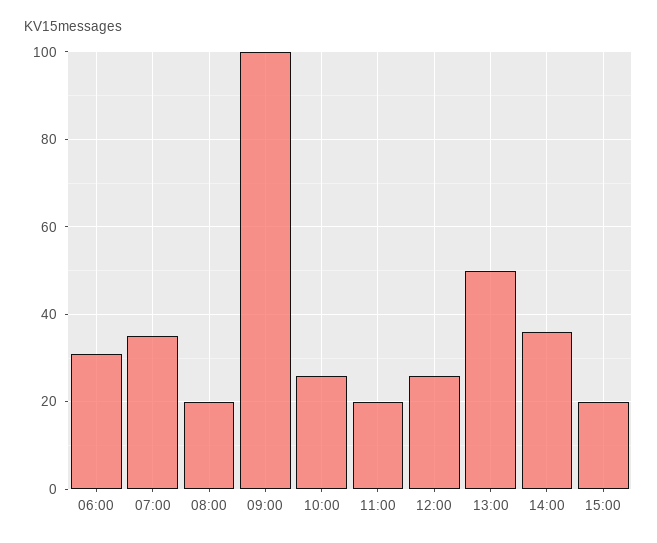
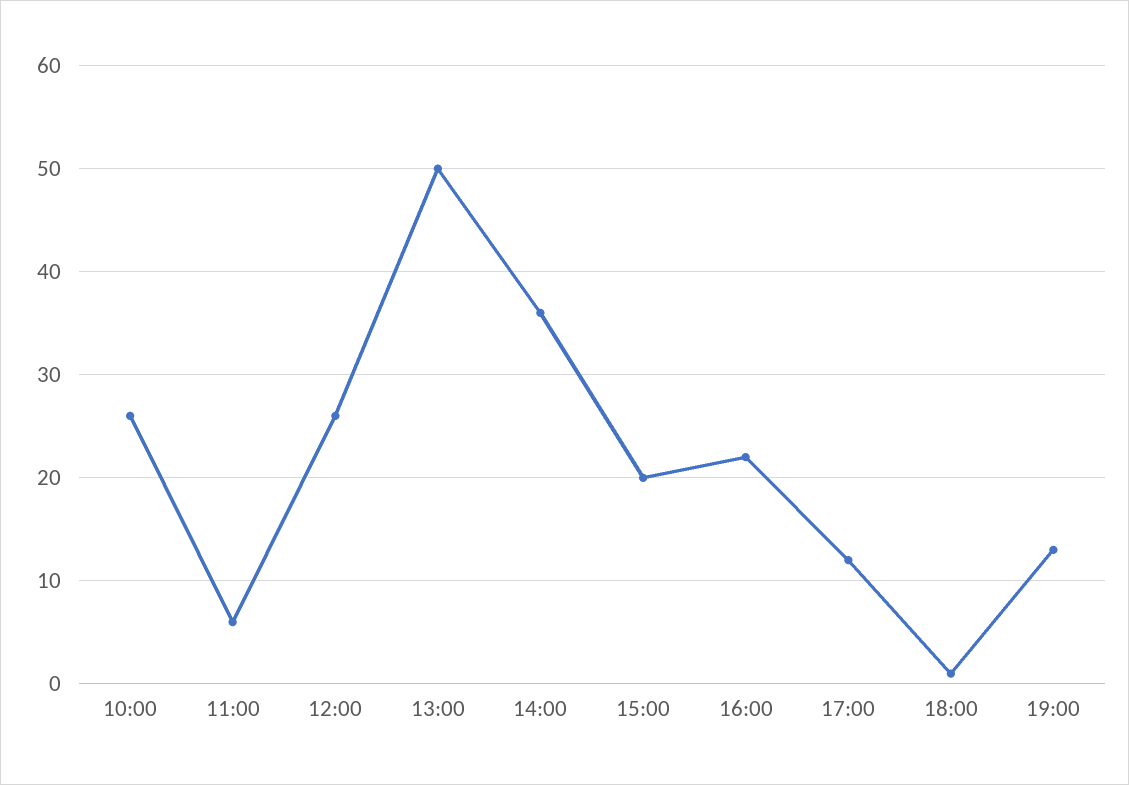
06:00: 30 -> none
07:00: 35 -> none
08:00: 20 -> none
09:00: 100 -> none
11:00: 20 -> 6
16:00: none -> 22
17:00: none -> 12
18:00: none -> 1
19:00: none -> 13

